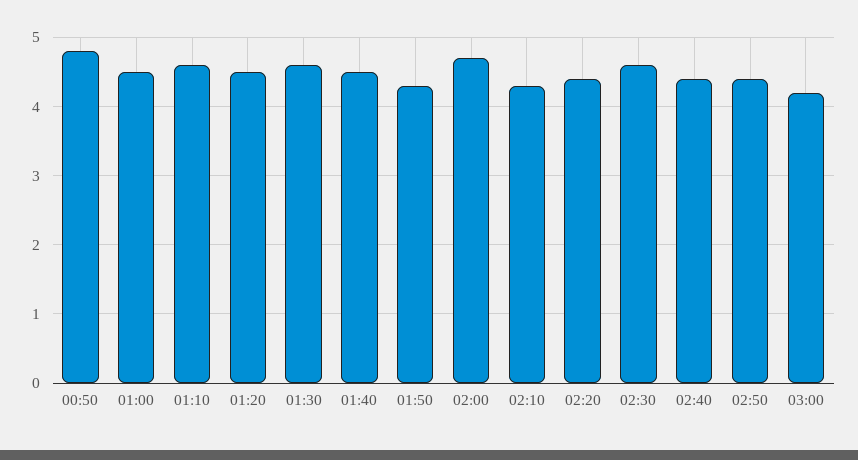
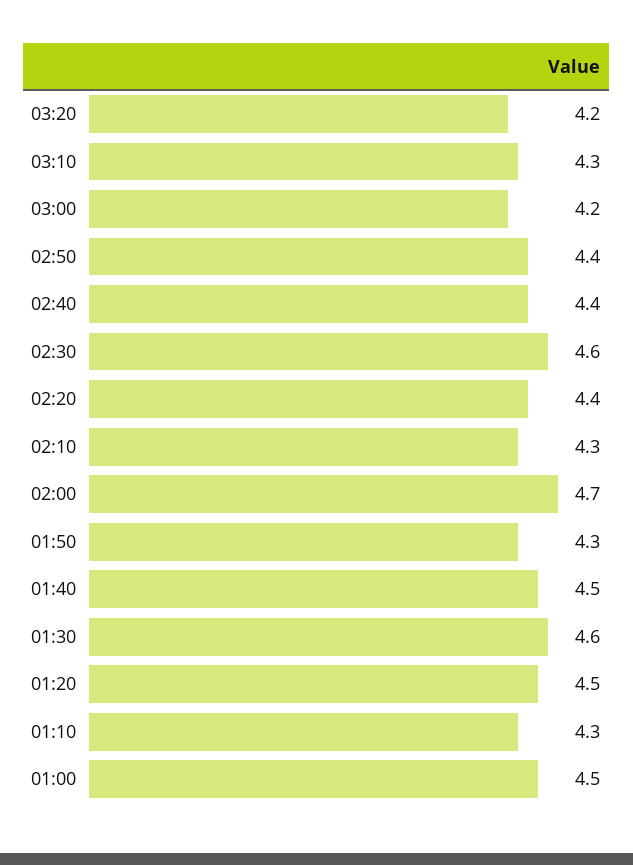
00:50: 4.8 -> none
01:10: 4.6 -> 4.3
03:20: none -> 4.2
03:10: none -> 4.3

